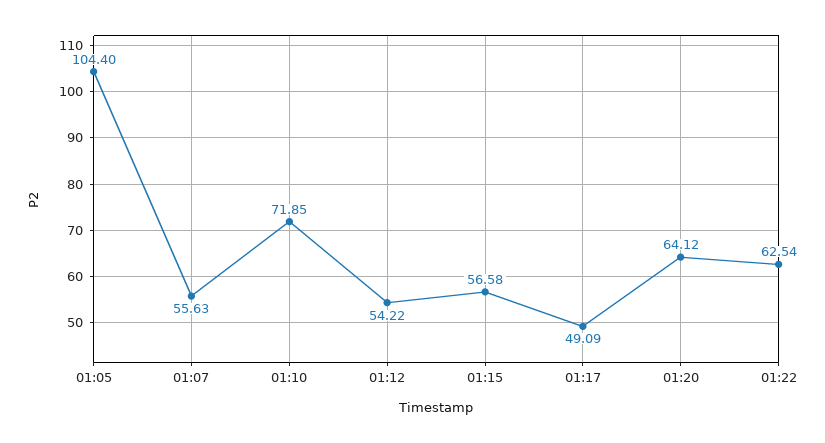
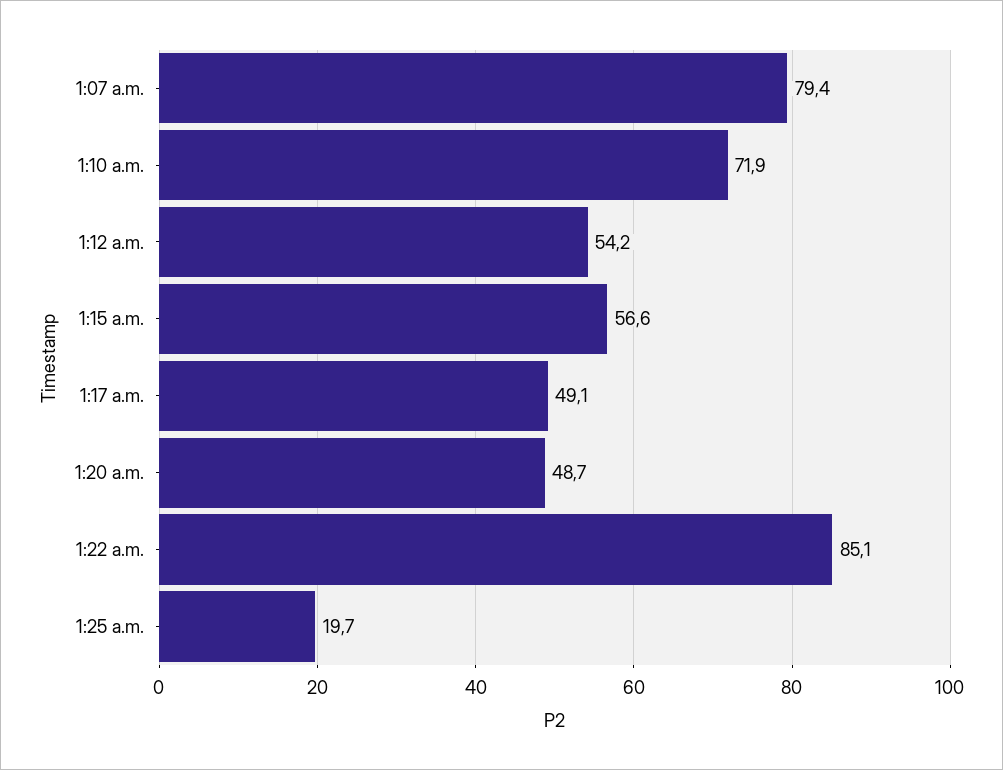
01:05: 104.4 -> none
01:07: 55.63 -> 79.4
01:20: 64.12 -> 48.7
01:22: 62.54 -> 85.1
1:25 a.m.: none -> 19.7

